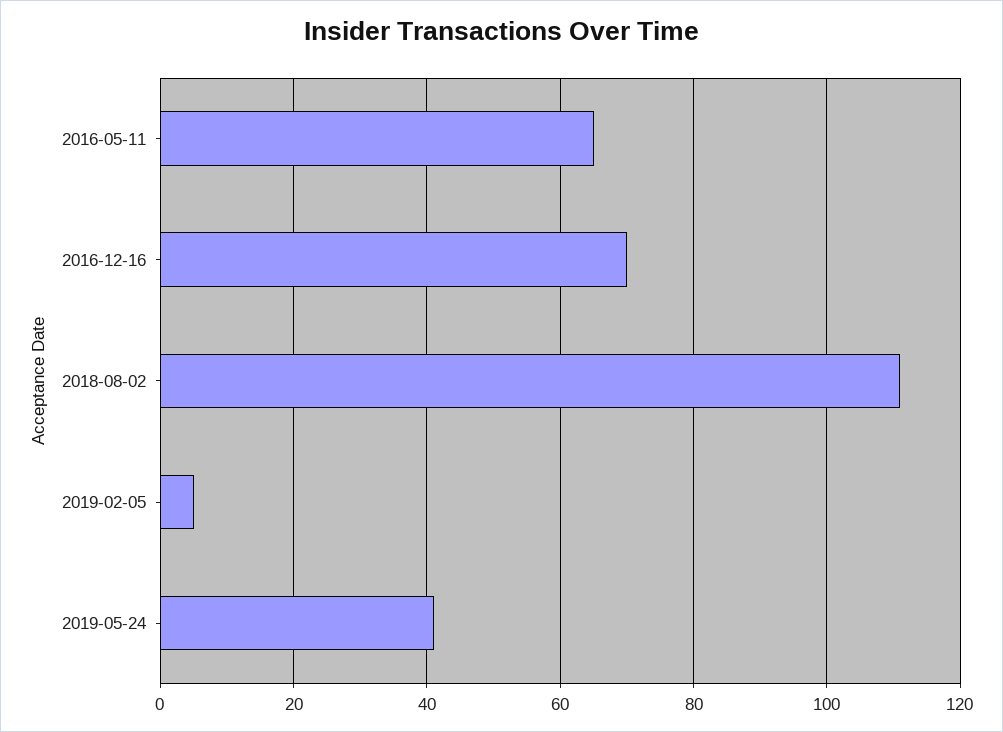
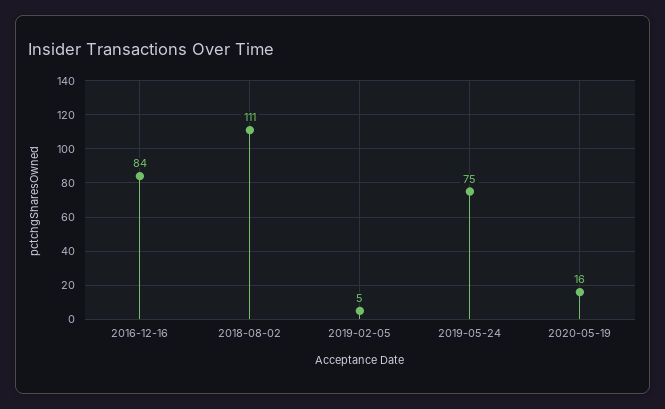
2016-05-11: 65 -> none
2016-12-16: 70 -> 84
2019-05-24: 40 -> 75
2020-05-19: none -> 16

